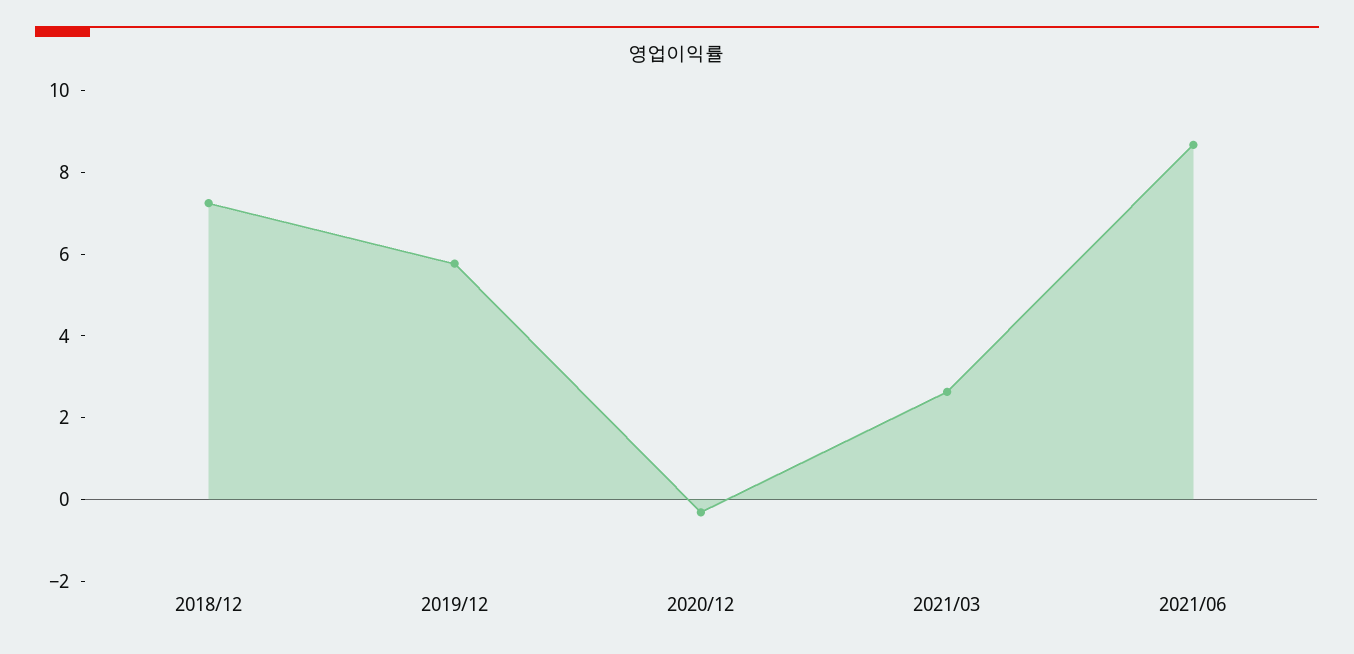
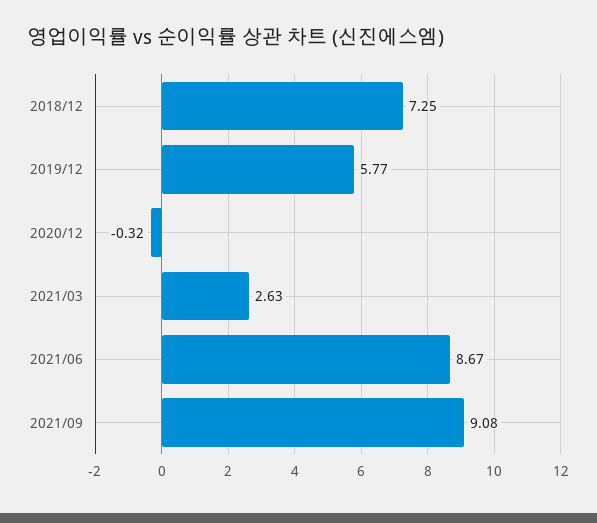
2021/09: none -> 9.08

